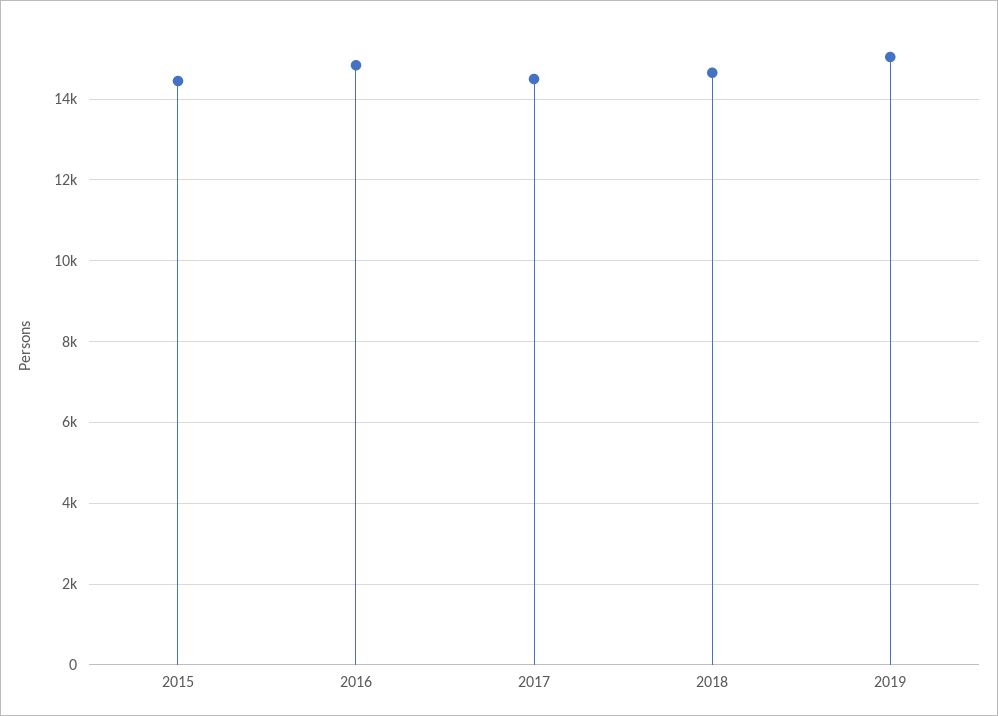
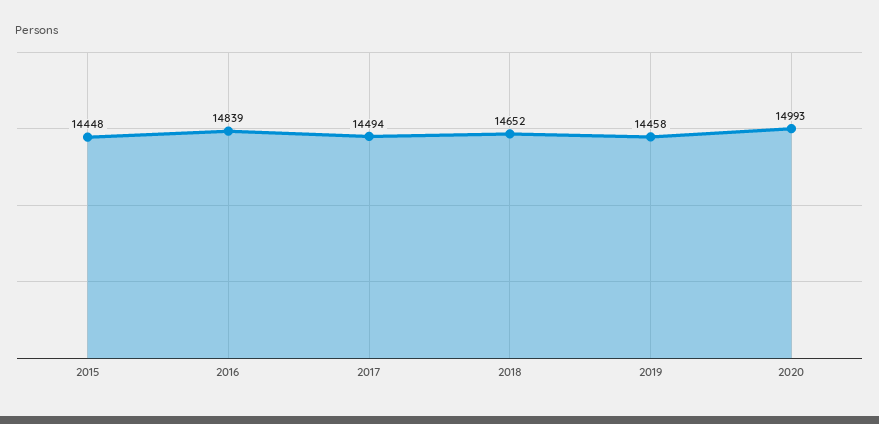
2019: 15000 -> 14458
2020: none -> 14993

